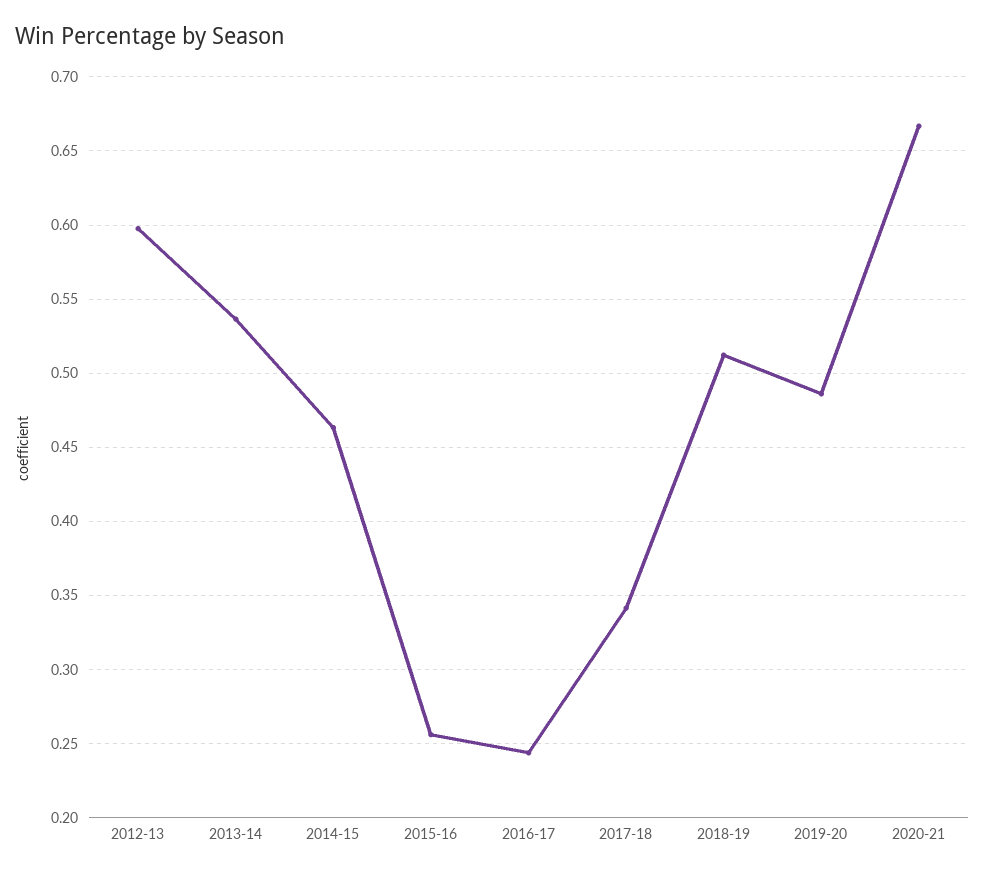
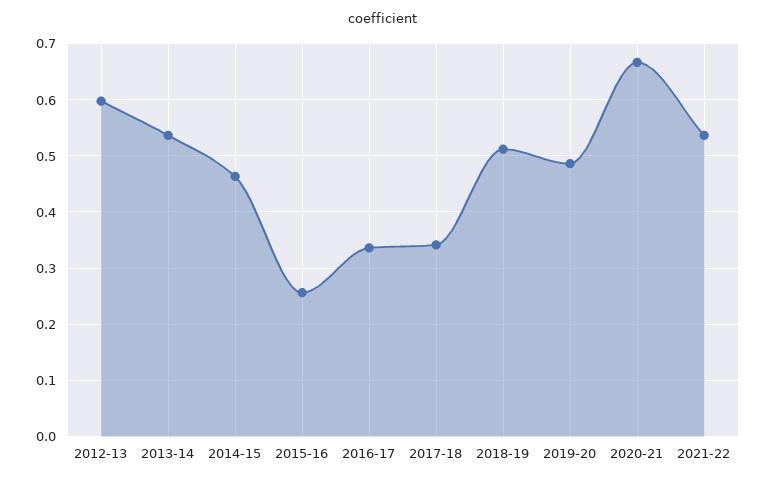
2016-17: 0.245 -> 0.34
2021-22: none -> 0.54

